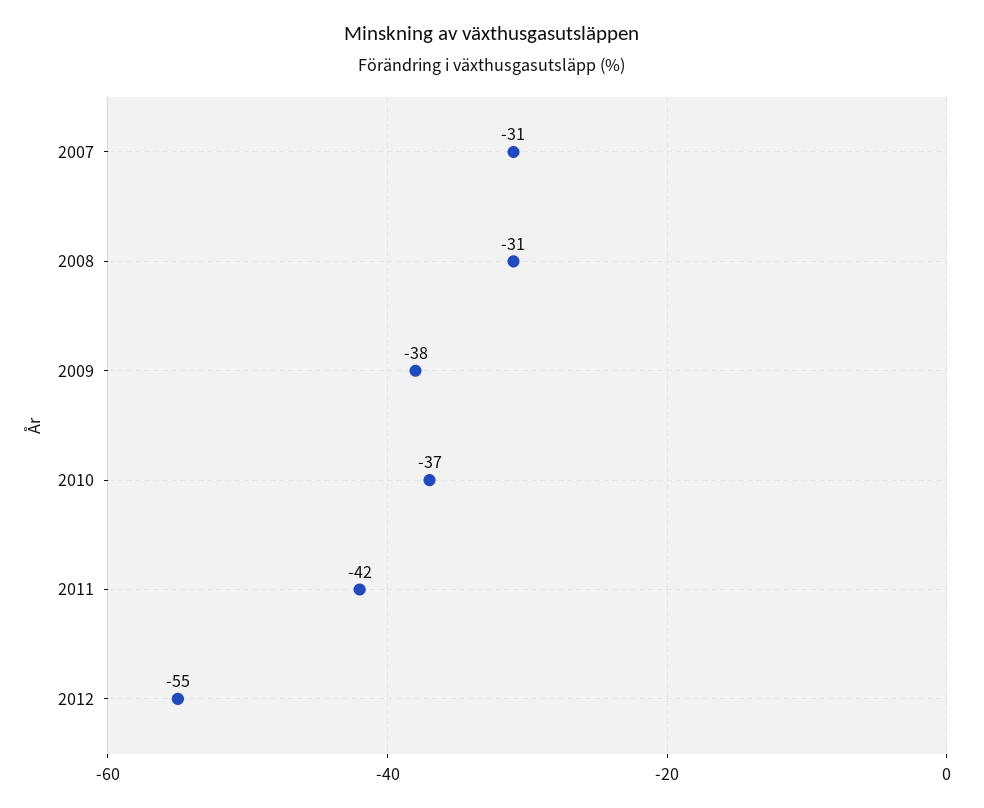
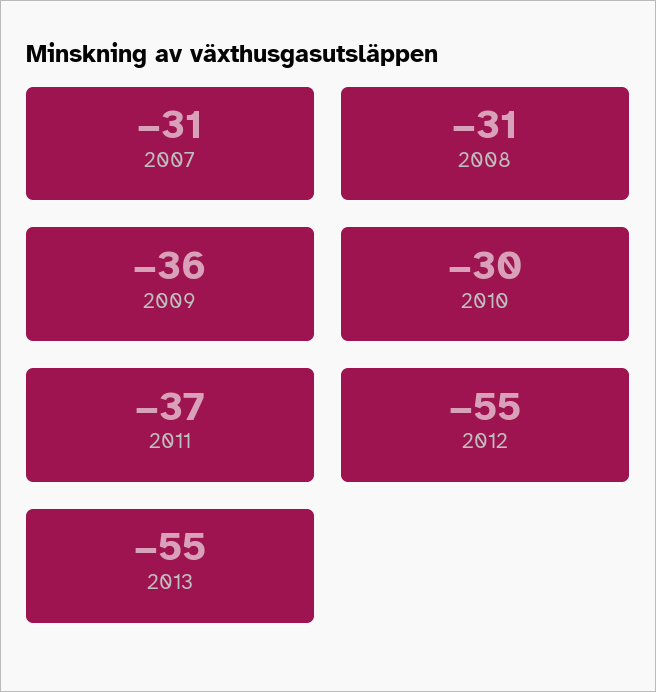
2009: -38 -> -36
2010: -37 -> -30
2011: -42 -> -37
2013: none -> -55

